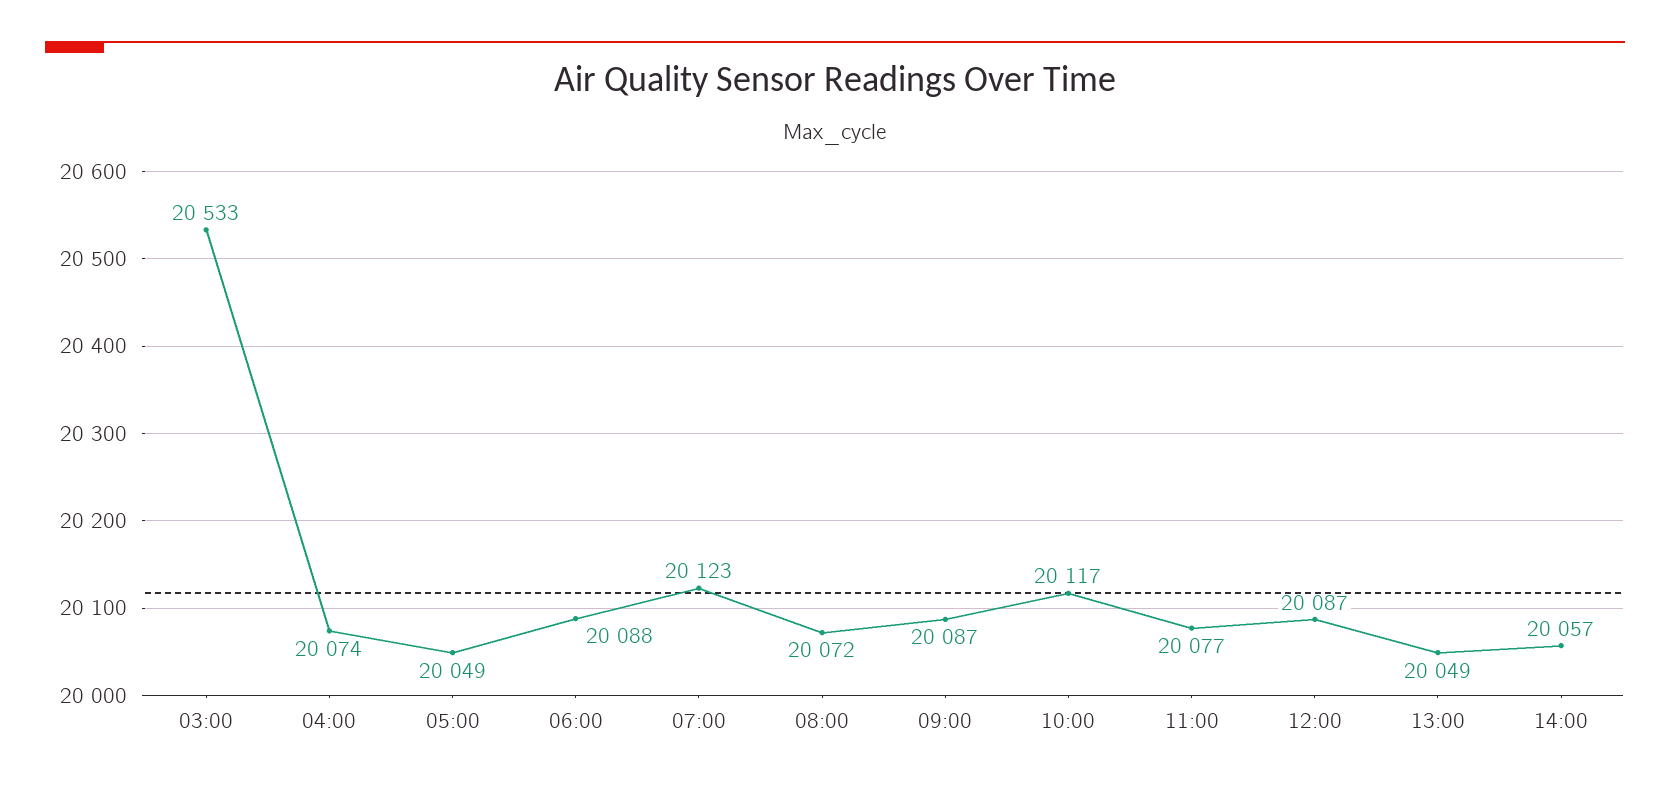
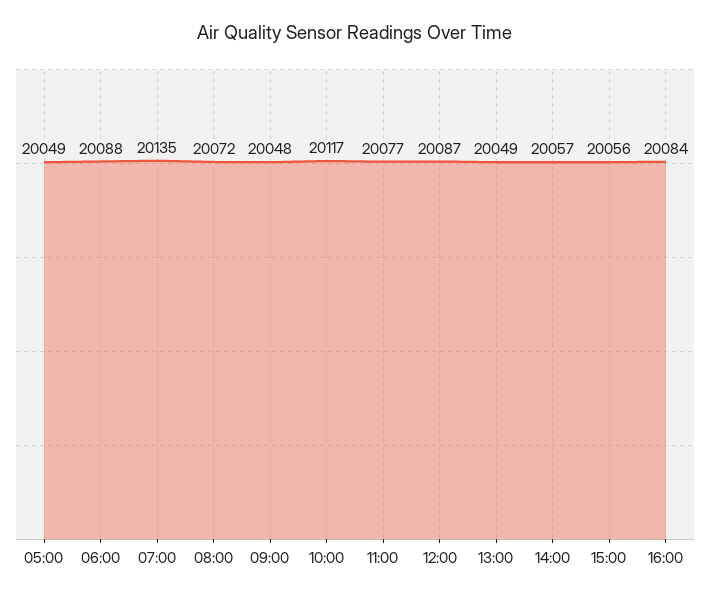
03:00: 20533 -> none
04:00: 20074 -> none
07:00: 20123 -> 20135
09:00: 20087 -> 20048
15:00: none -> 20056
16:00: none -> 20084

